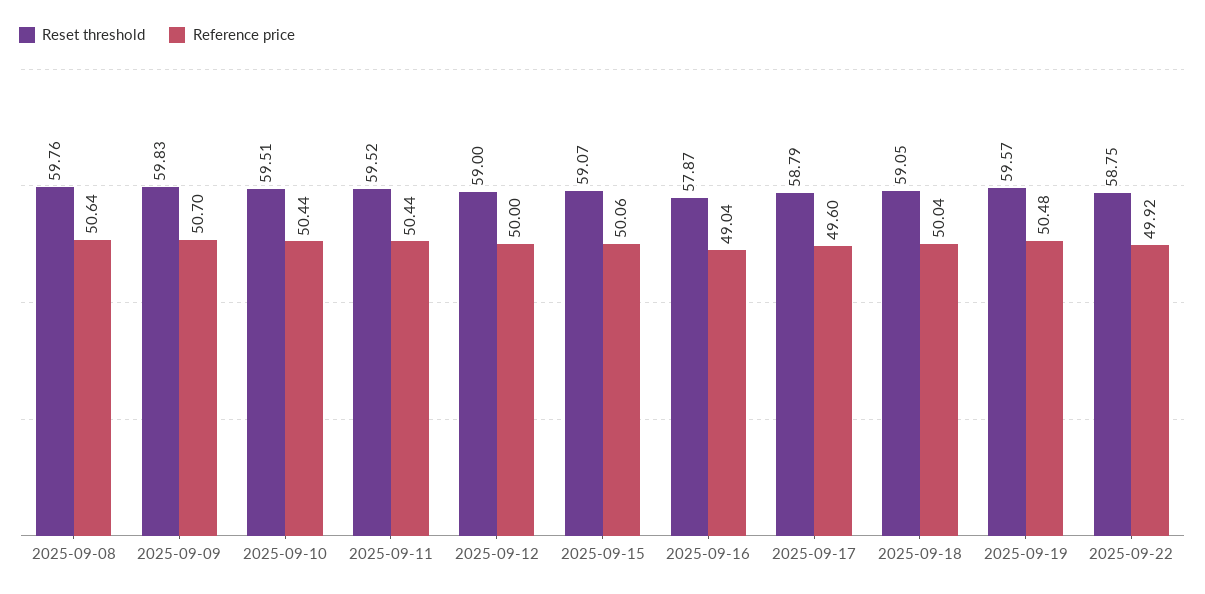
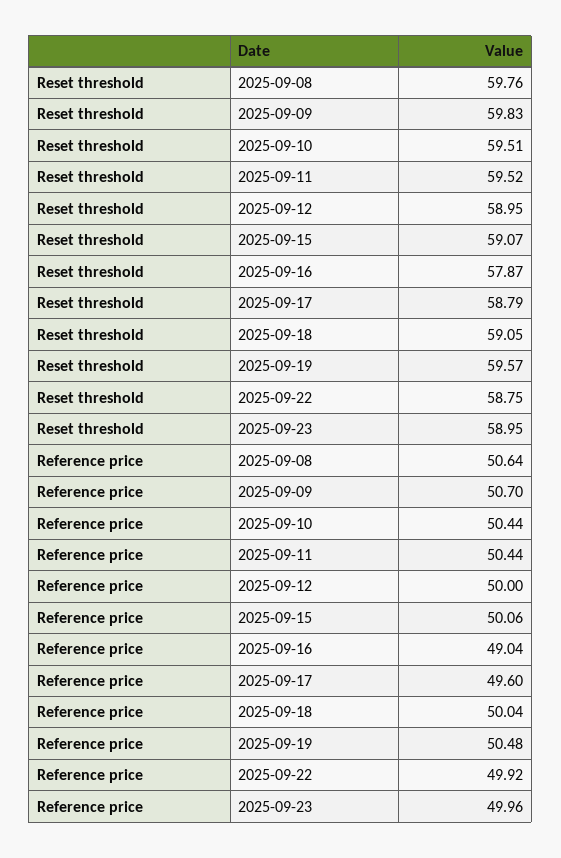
Reset threshold, 2025-09-12: 59 -> 58.95
Reset threshold, 2025-09-23: none -> 58.95
Reference price, 2025-09-23: none -> 49.96

